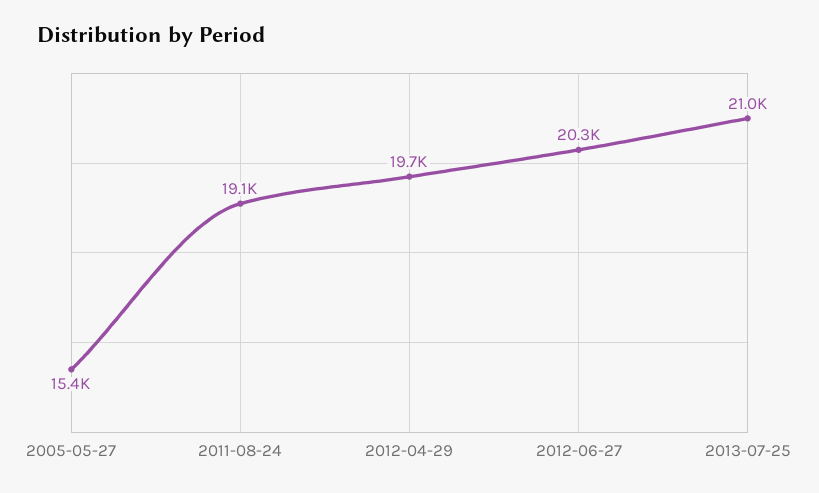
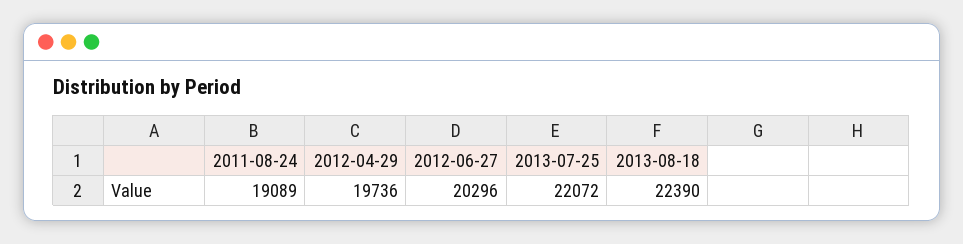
2005-05-27: 15400 -> none
2013-07-25: 21000 -> 22072
2013-08-18: none -> 22390

